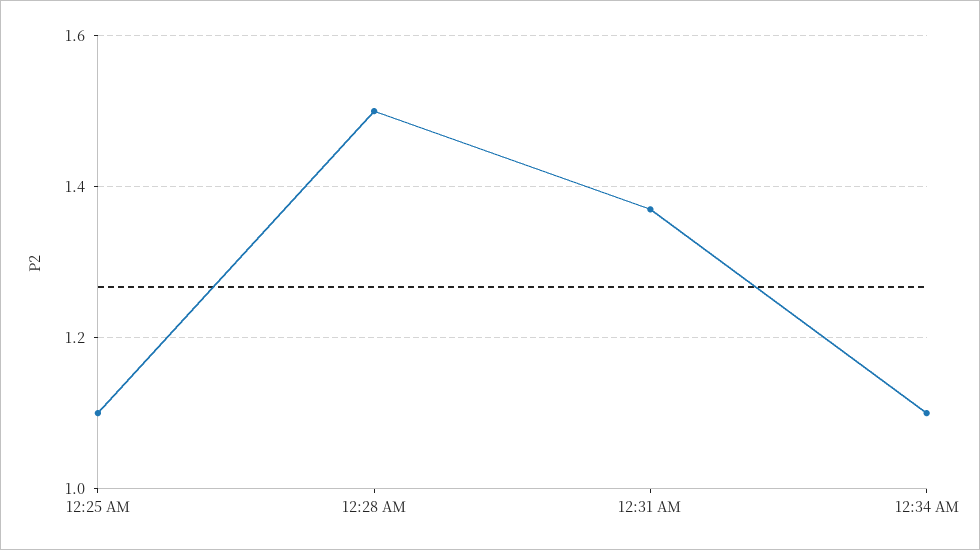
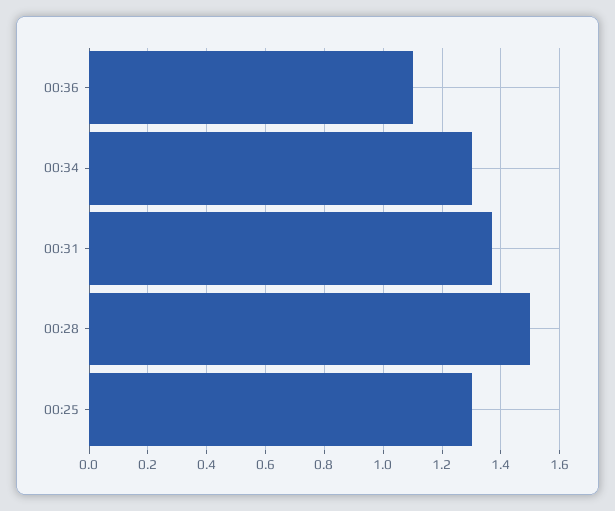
12:25 AM: 1.1 -> 1.3
12:34 AM: 1.1 -> 1.3
00:36: none -> 1.1

